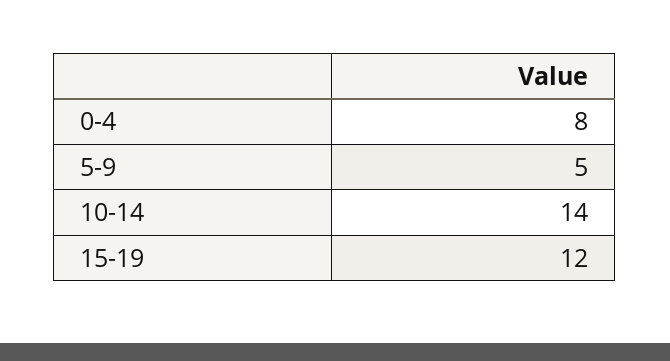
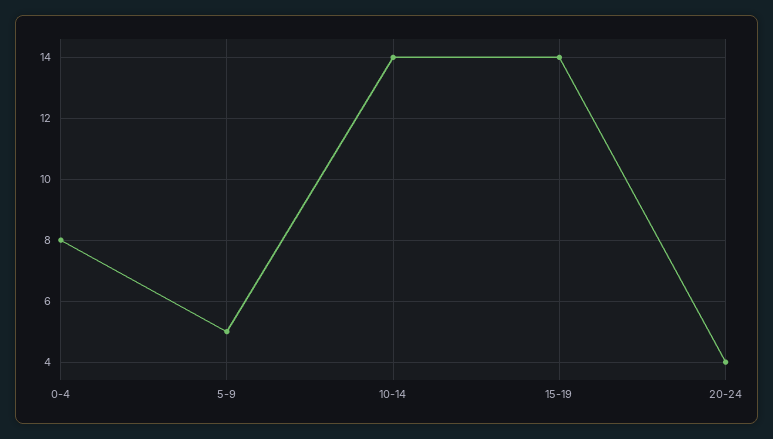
15-19: 12 -> 14
20-24: none -> 4

